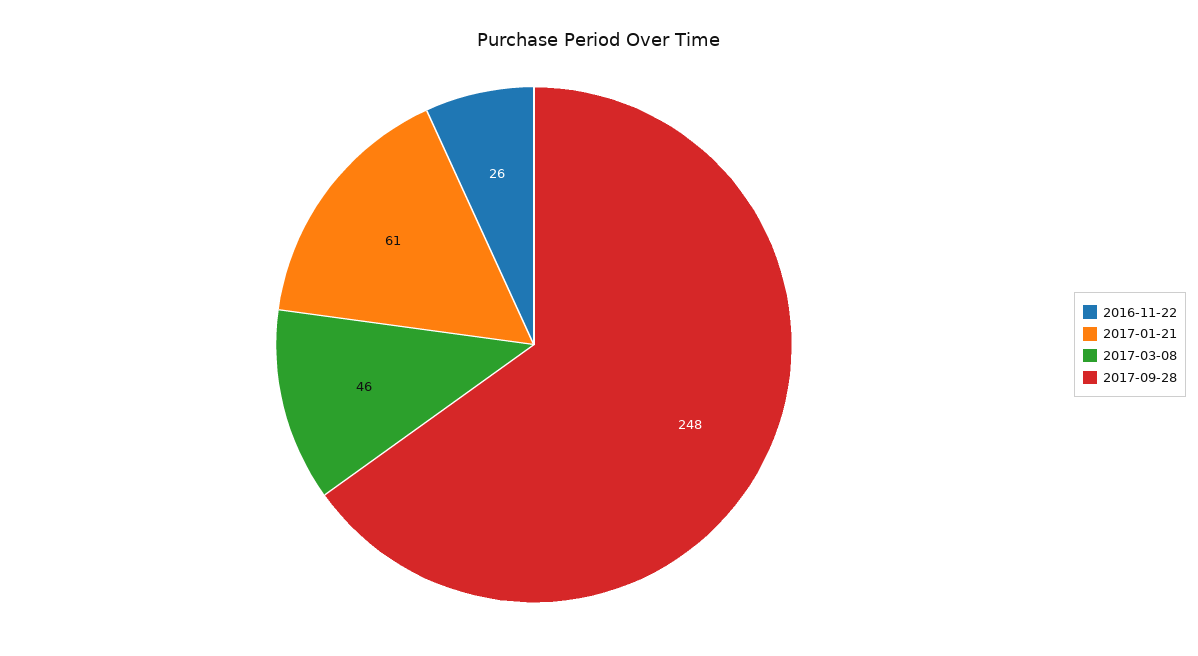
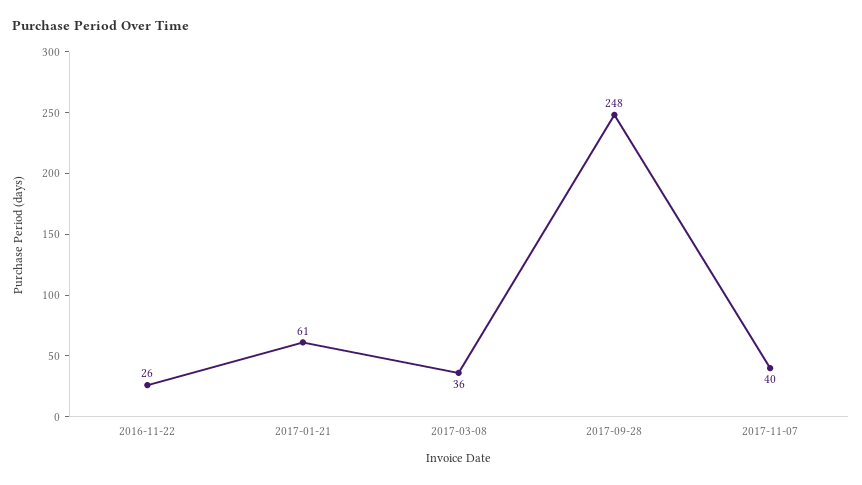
2017-03-08: 46 -> 36
2017-11-07: none -> 40

